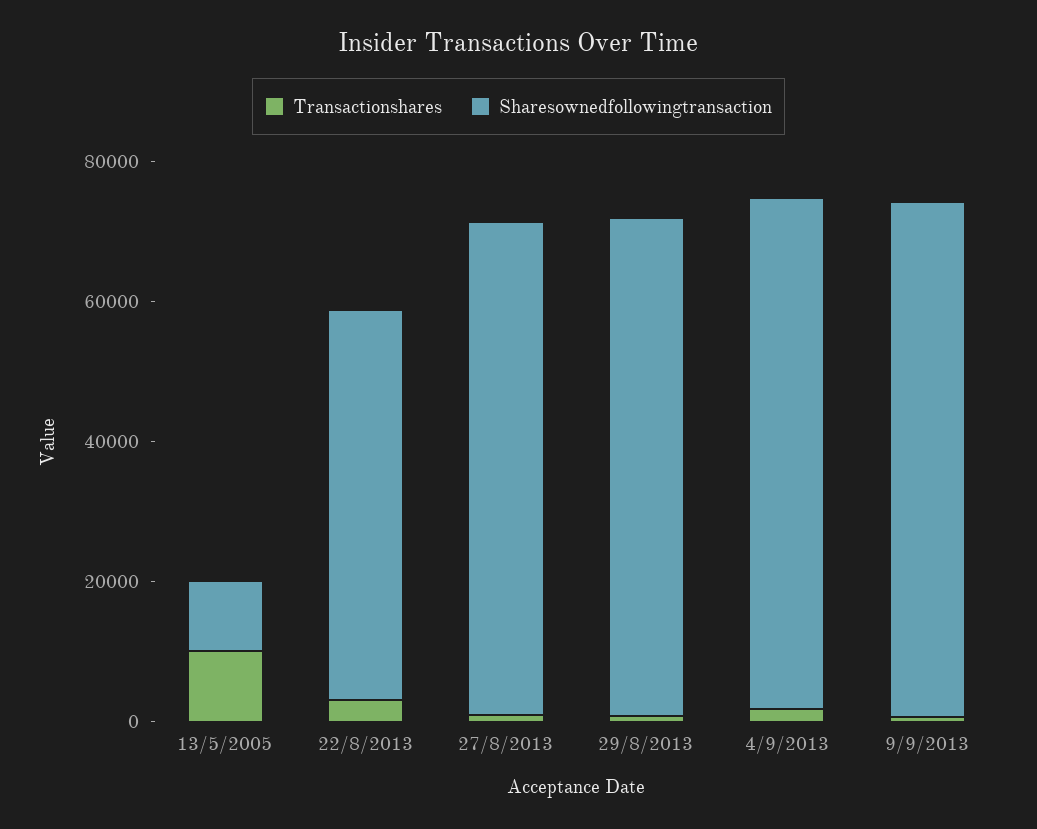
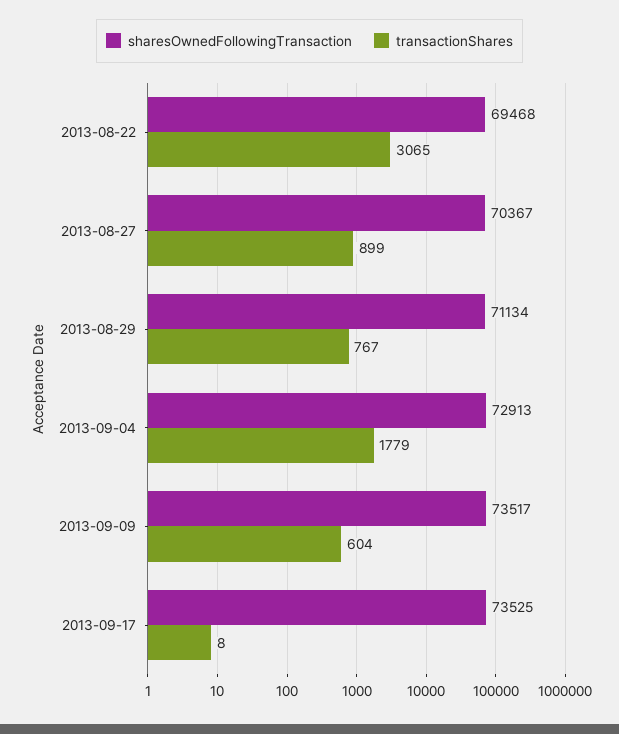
Transactionshares, 13/5/2005: 10000 -> none
Sharesownedfollowingtransaction, 13/5/2005: 10000 -> none
Sharesownedfollowingtransaction, 22/8/2013: 55000 -> 69468
Sharesownedfollowingtransaction, 2013-09-17: none -> 73525
Transactionshares, 2013-09-17: none -> 8

